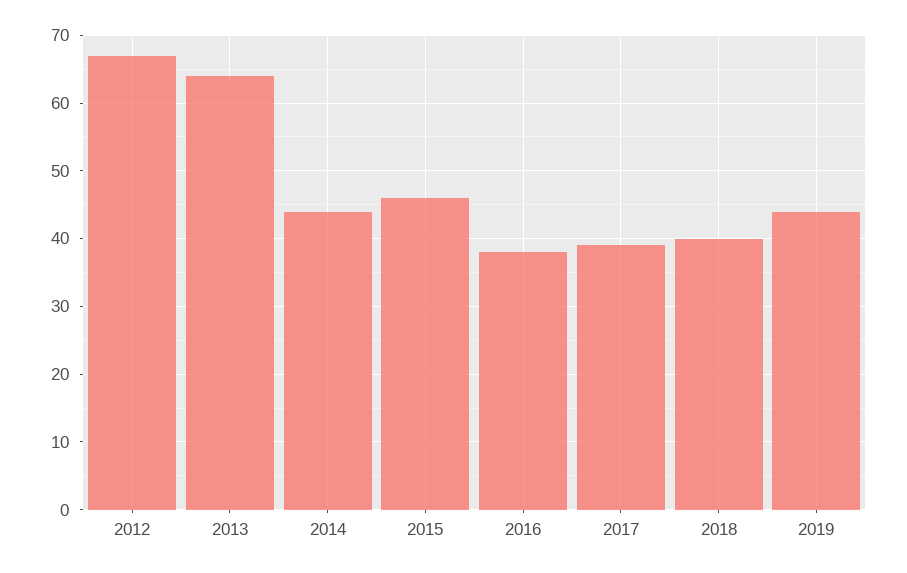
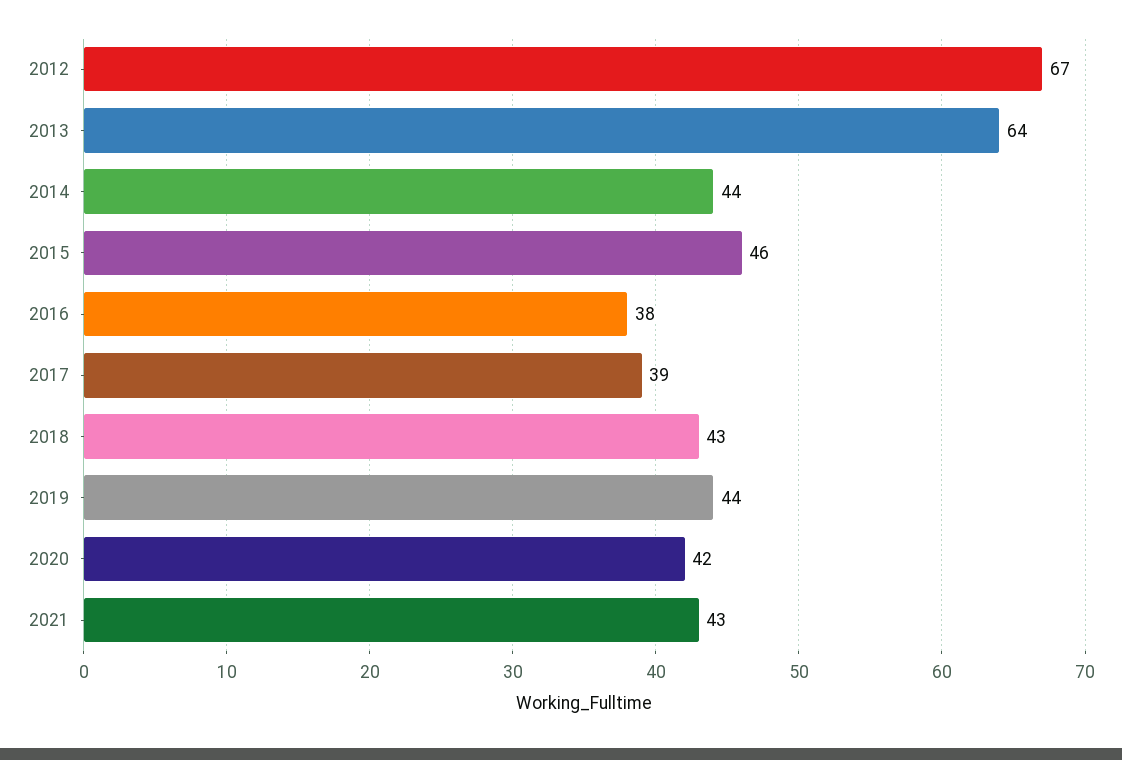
2018: 40 -> 43
2020: none -> 42
2021: none -> 43

